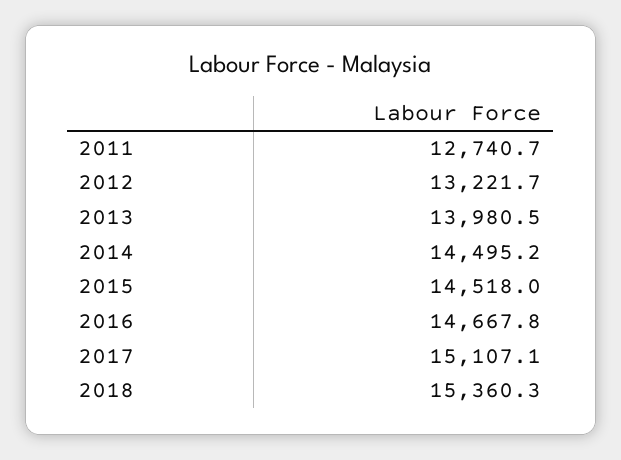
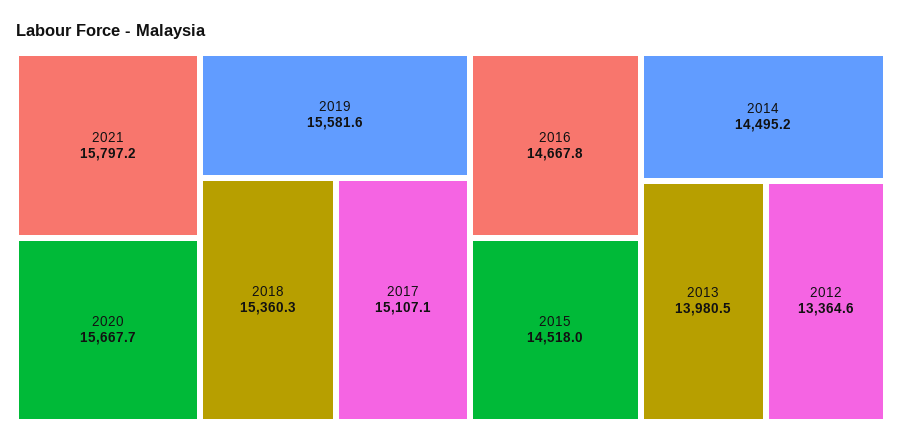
2011: 12740.7 -> none
2012: 13221.7 -> 13364.6
2021: none -> 15797.2
2020: none -> 15667.7
2019: none -> 15581.6

